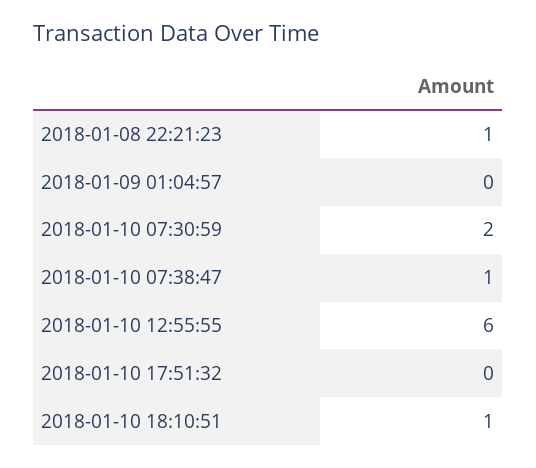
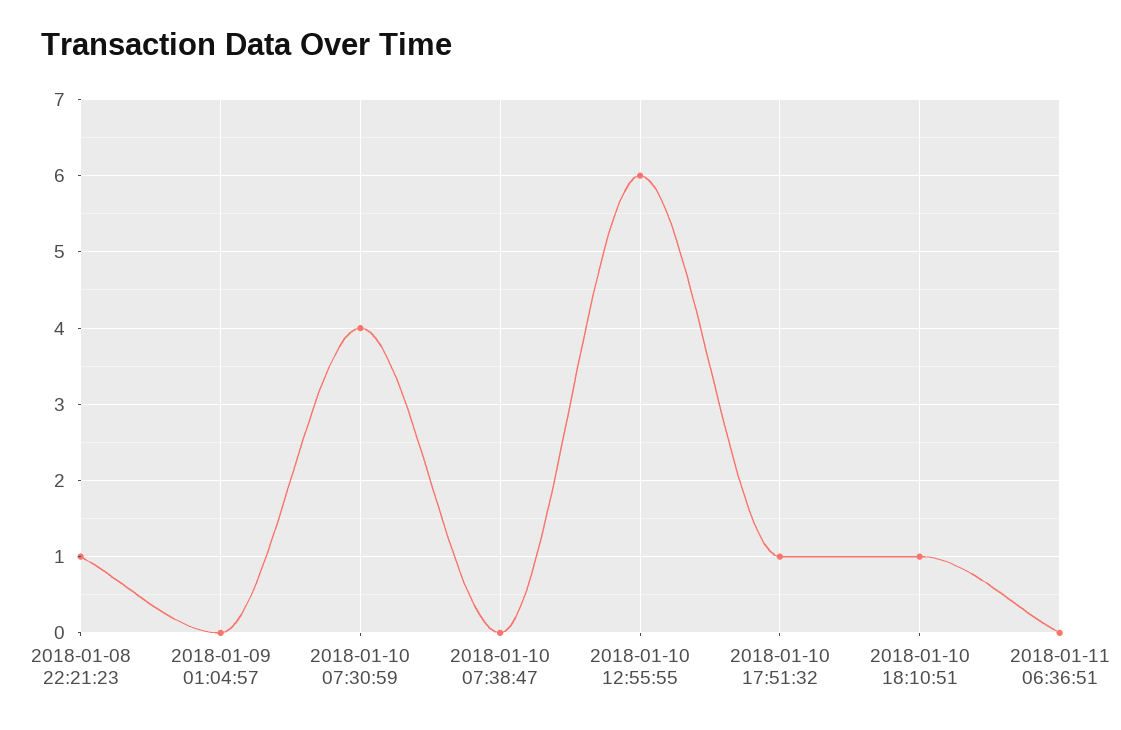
2018-01-10 07:30:59: 2 -> 4
2018-01-10 07:38:47: 1 -> 0
2018-01-10 17:51:32: 0 -> 1
2018-01-11 06:36:51: none -> 0

